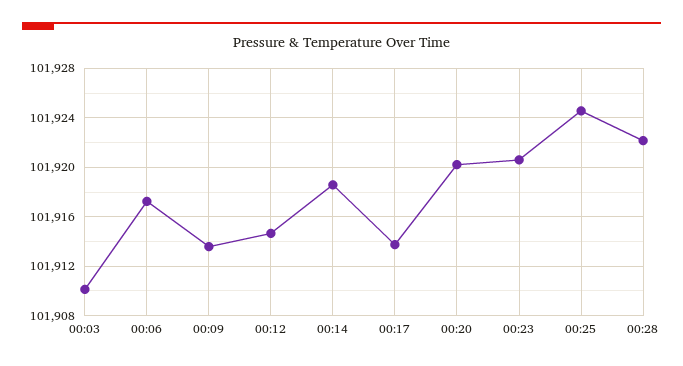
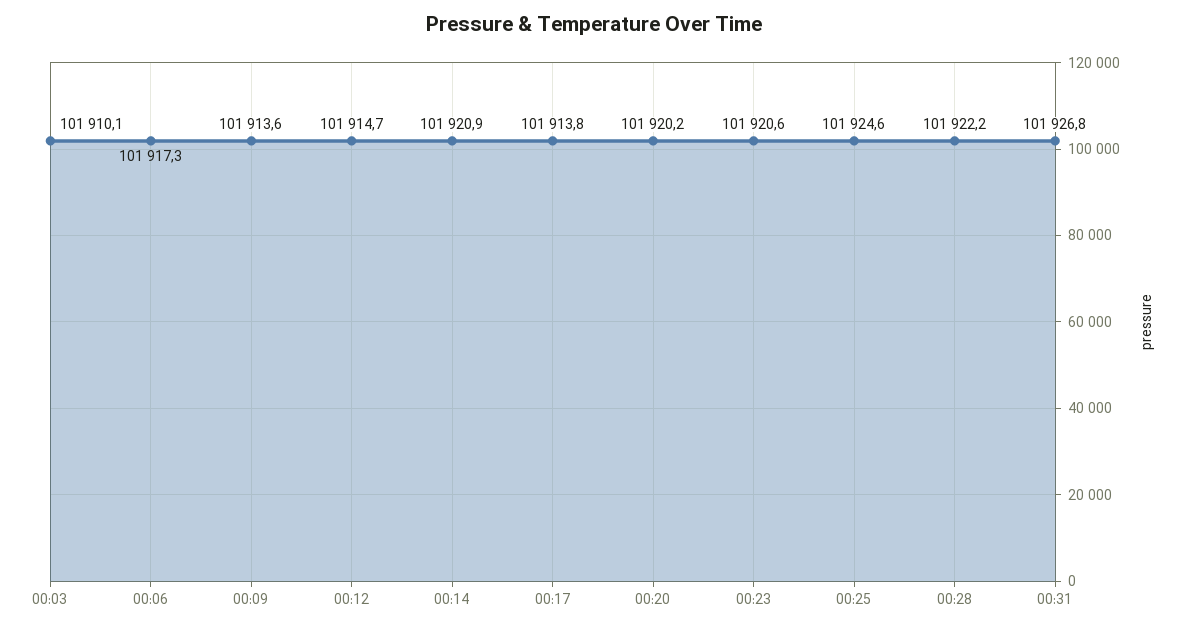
00:14: 101918.5 -> 101920.9
00:31: none -> 101926.8

